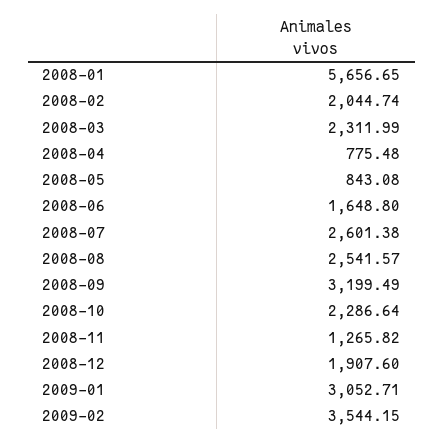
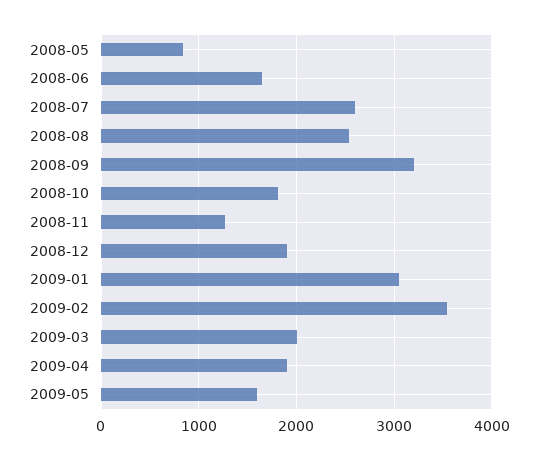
2008-01: 5656.65 -> none
2008-02: 2044.74 -> none
2008-03: 2311.99 -> none
2008-04: 775.48 -> none
2008-10: 2286.64 -> 1800
2009-03: none -> 2000
2009-04: none -> 1900
2009-05: none -> 1600

